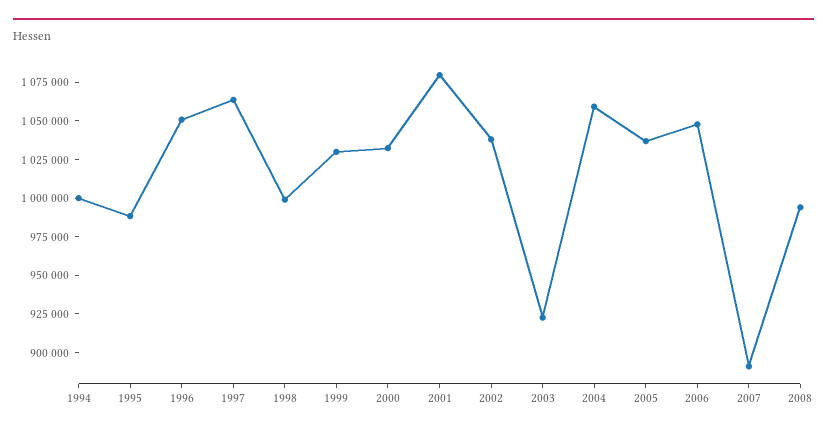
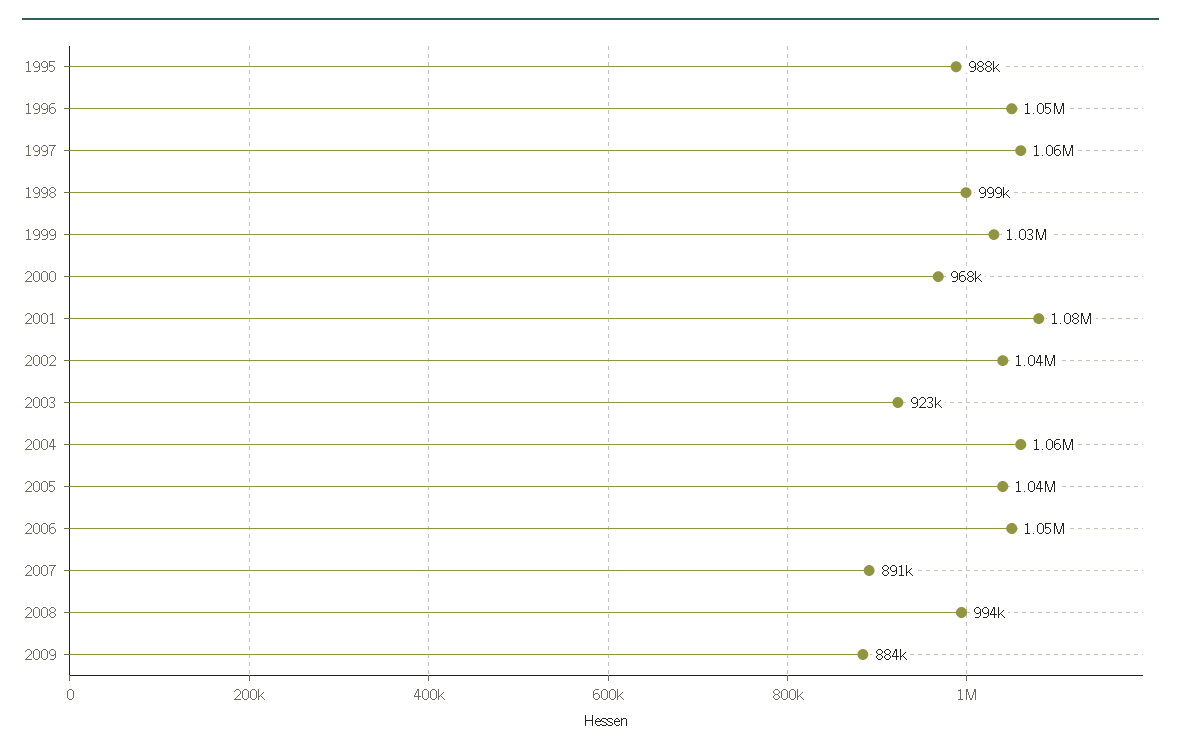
1994: 1000000 -> none
2000: 1025000 -> 968000
2009: none -> 884000

